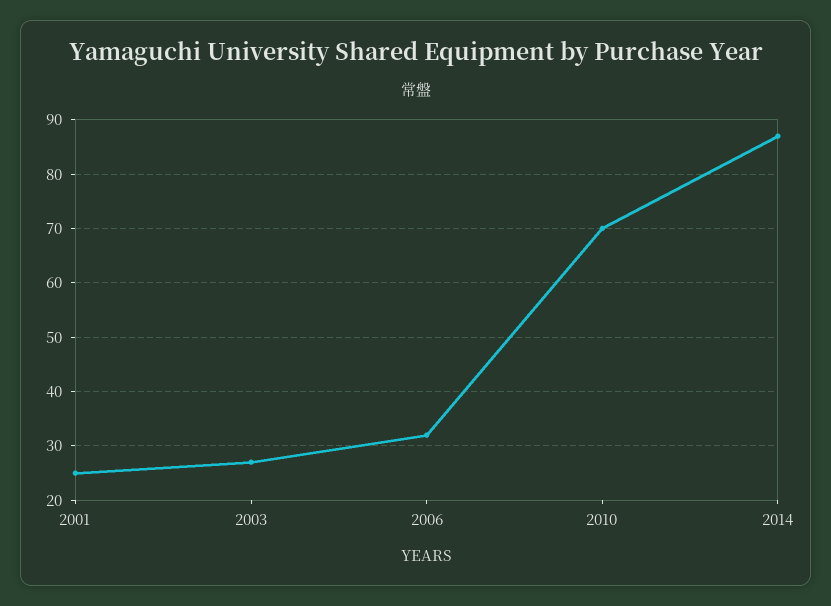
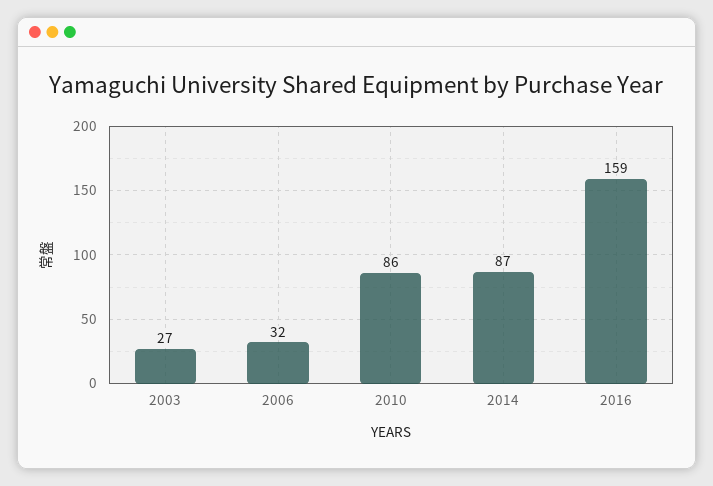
2001: 25 -> none
2010: 70 -> 86
2016: none -> 159

